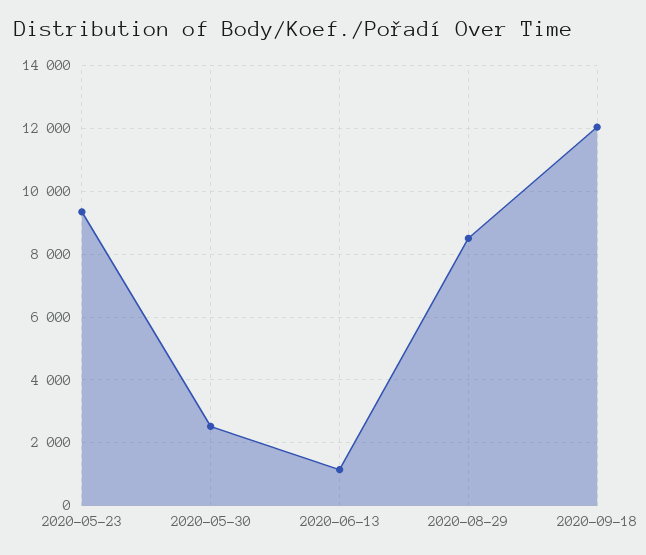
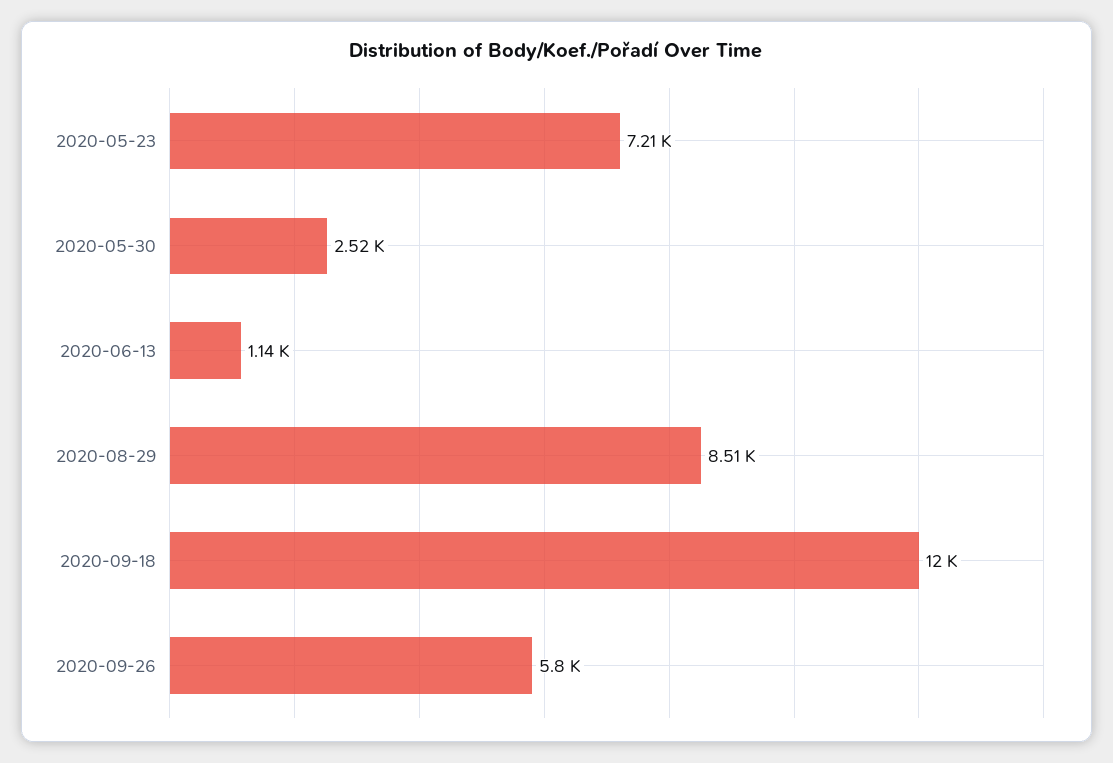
2020-05-23: 9400 -> 7210
2020-09-26: none -> 5800

